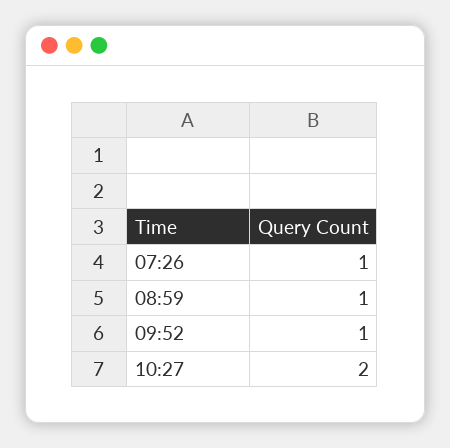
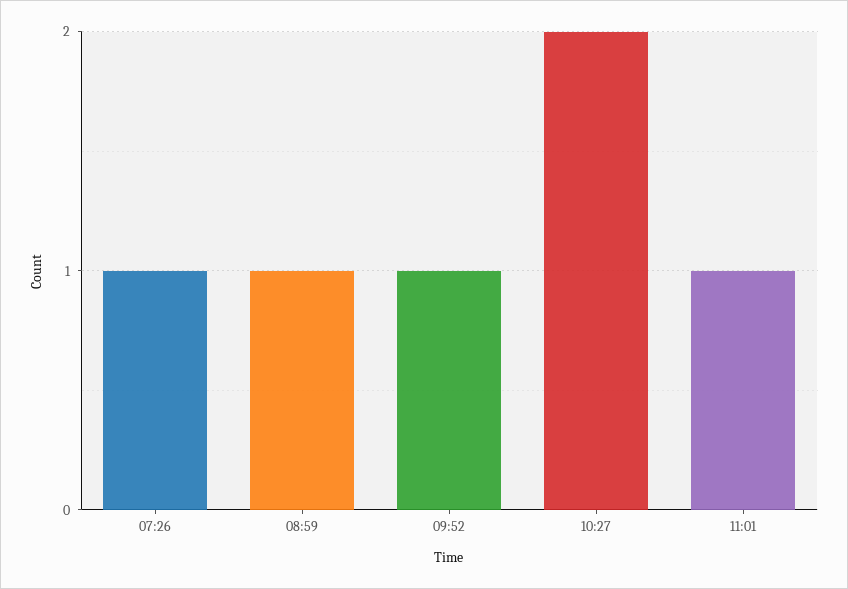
11:01: none -> 1

